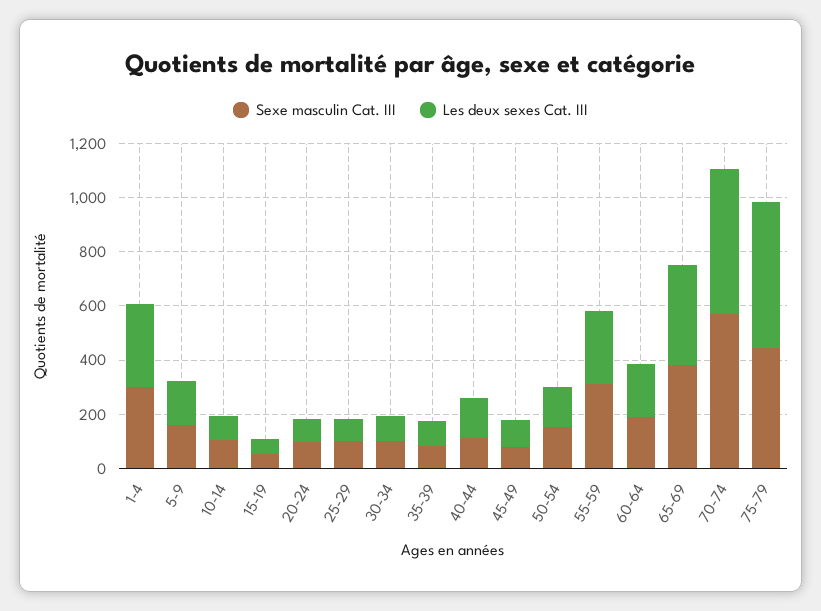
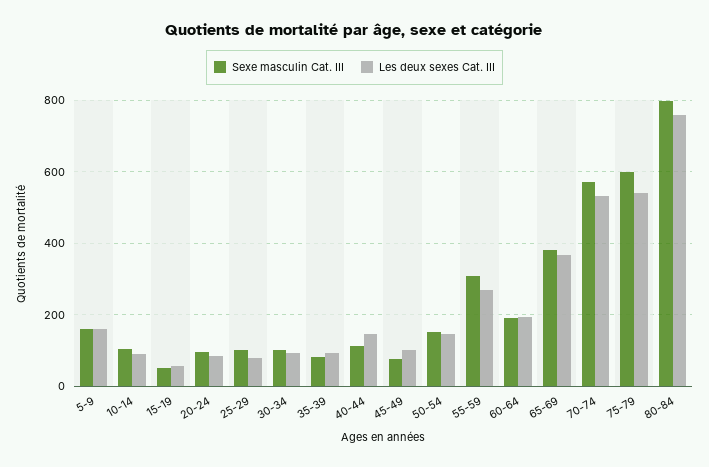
Sexe masculin Cat. III, 1-4: 300 -> none
Les deux sexes Cat. III, 1-4: 300 -> none
Sexe masculin Cat. III, 75-79: 450 -> 600
Sexe masculin Cat. III, 80-84: none -> 800
Les deux sexes Cat. III, 80-84: none -> 760

